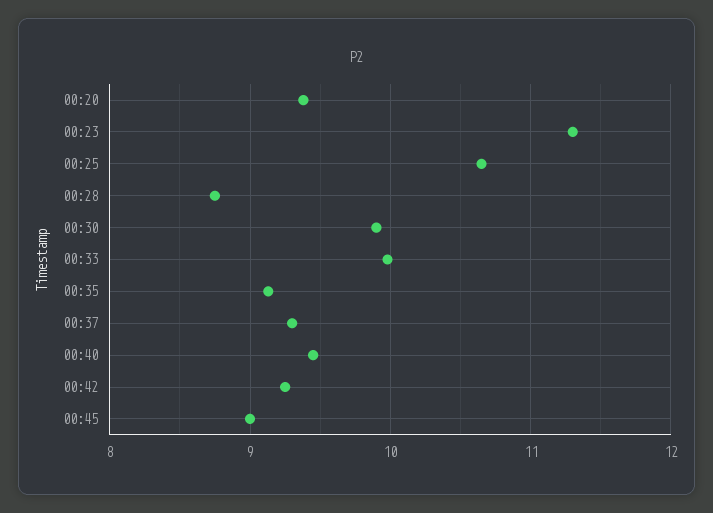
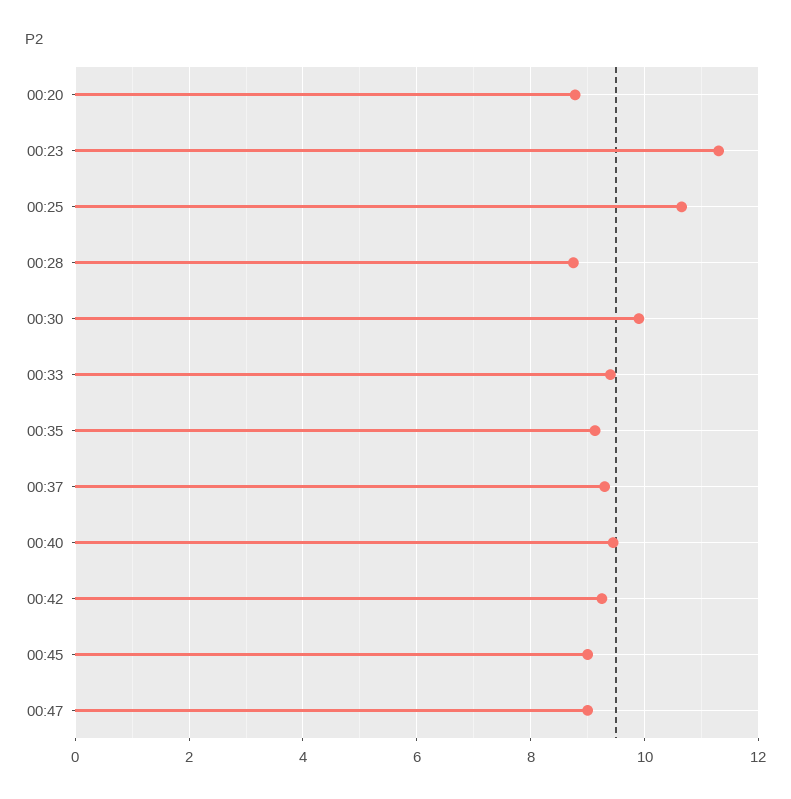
00:20: 9.4 -> 8.8
00:33: 10 -> 9.4
00:47: none -> 9

